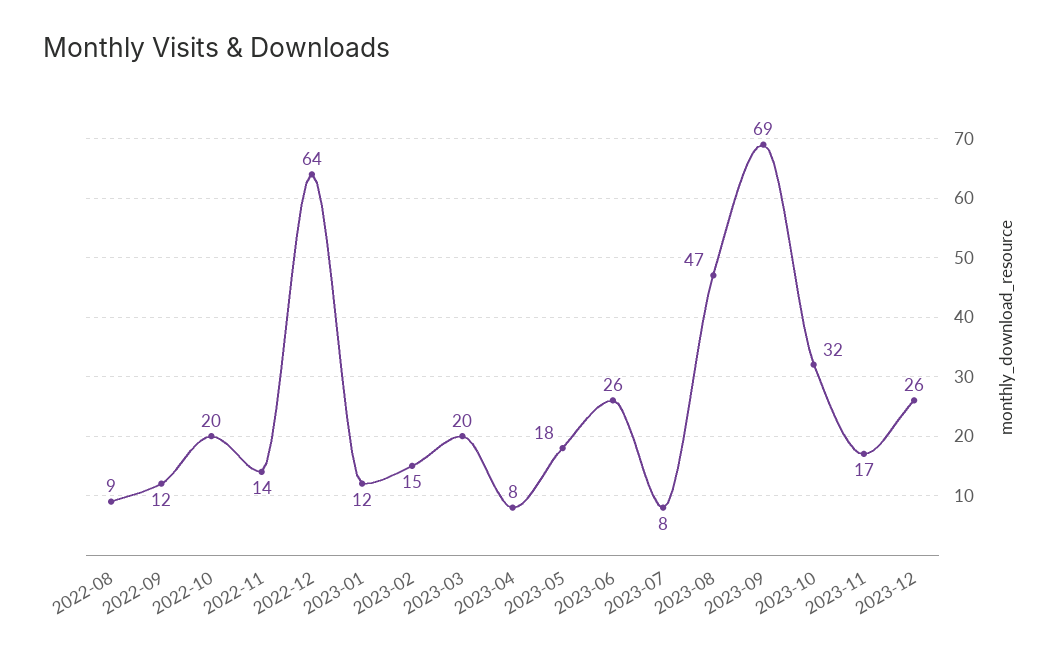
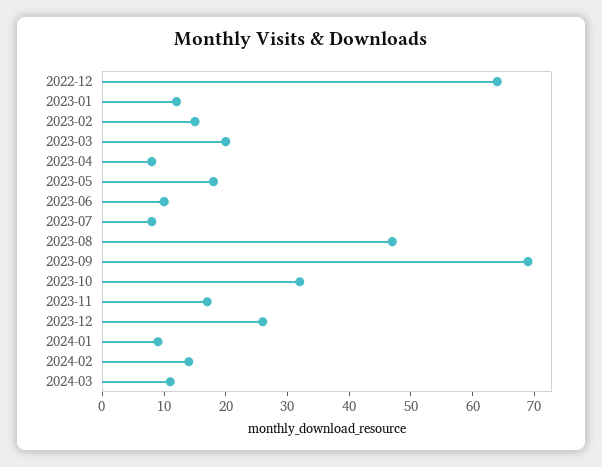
2022-08: 9 -> none
2022-09: 12 -> none
2022-10: 20 -> none
2022-11: 14 -> none
2023-06: 26 -> 10
2024-01: none -> 10
2024-02: none -> 15
2024-03: none -> 10

